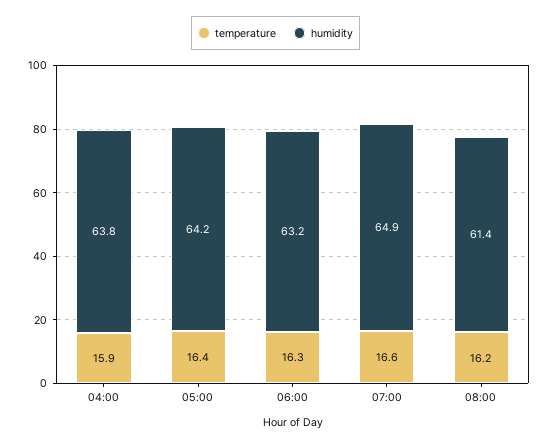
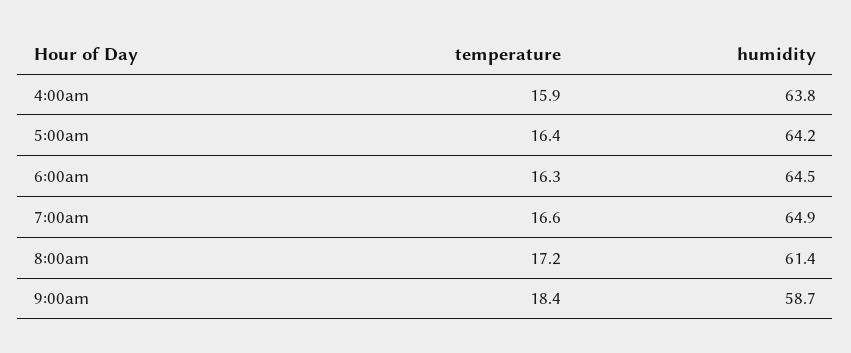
humidity, 06:00: 63.2 -> 64.5
temperature, 08:00: 16.2 -> 17.2
temperature, 9:00am: none -> 18.4
humidity, 9:00am: none -> 58.7

